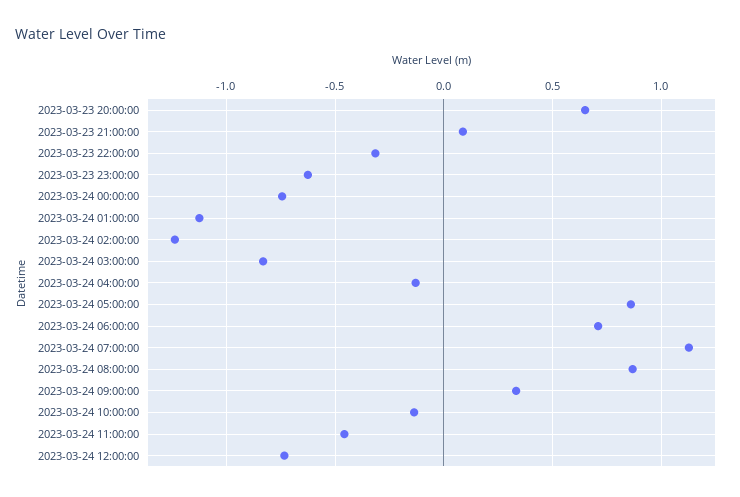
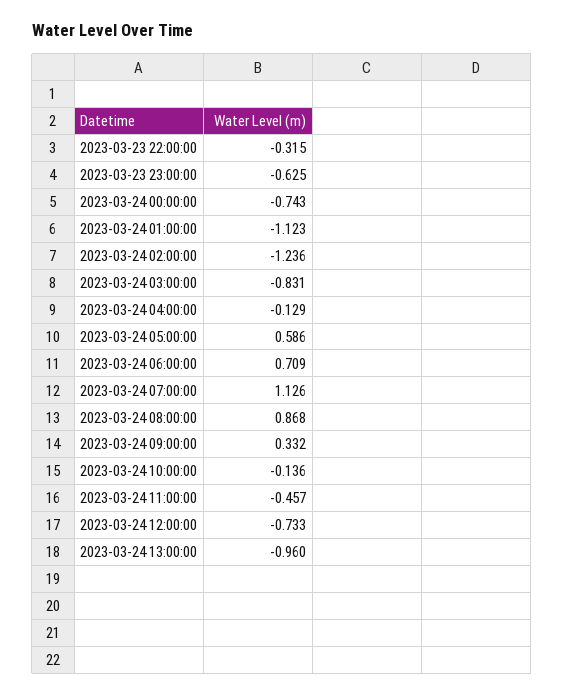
2023-03-23 20:00:00: 0.65 -> none
2023-03-23 21:00:00: 0.1 -> none
2023-03-24 05:00:00: 0.85 -> 0.586
2023-03-24 13:00:00: none -> -0.96

